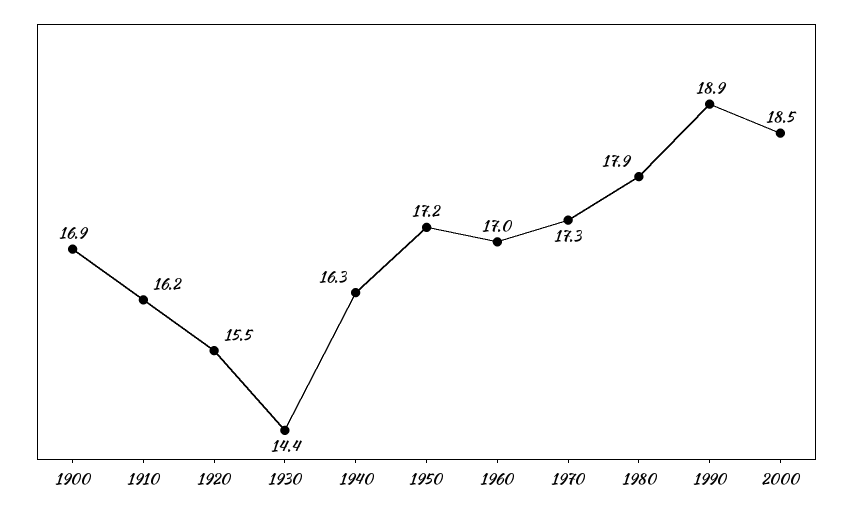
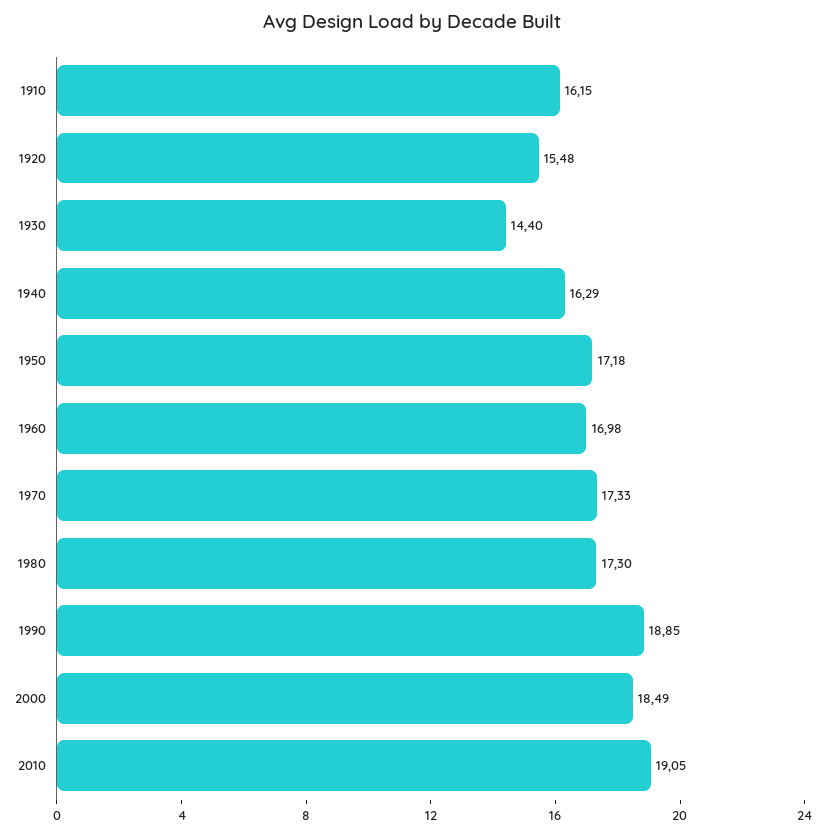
1900: 16.9 -> none
1980: 17.9 -> 17.3
2010: none -> 19.05

